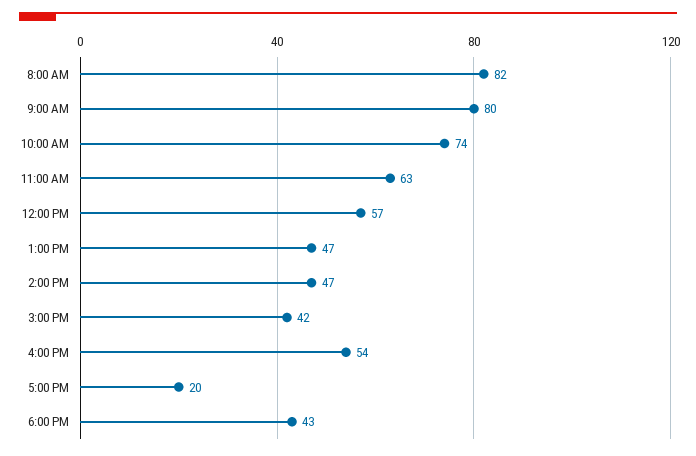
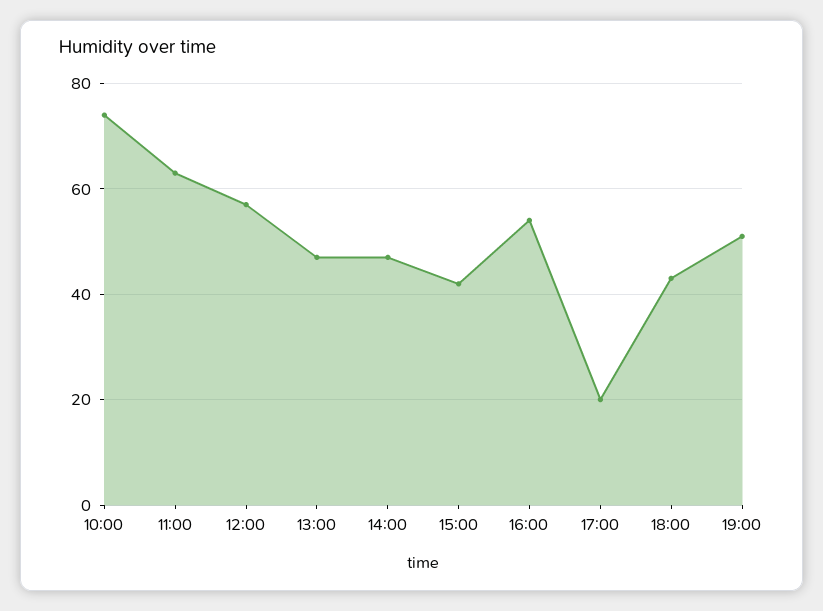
8:00 AM: 82 -> none
9:00 AM: 80 -> none
19:00: none -> 50

